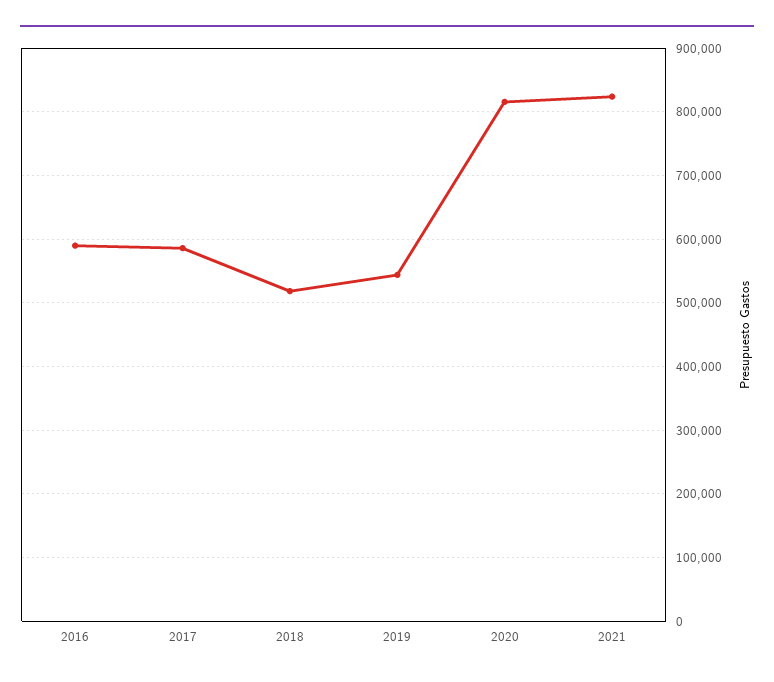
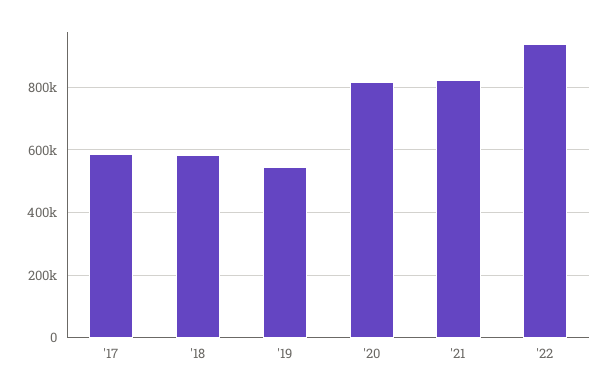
2016: 590000 -> none
2018: 520000 -> 580000
'22: none -> 940000

